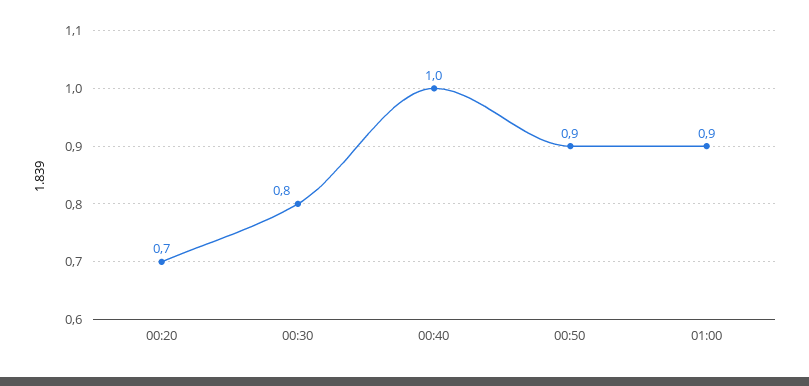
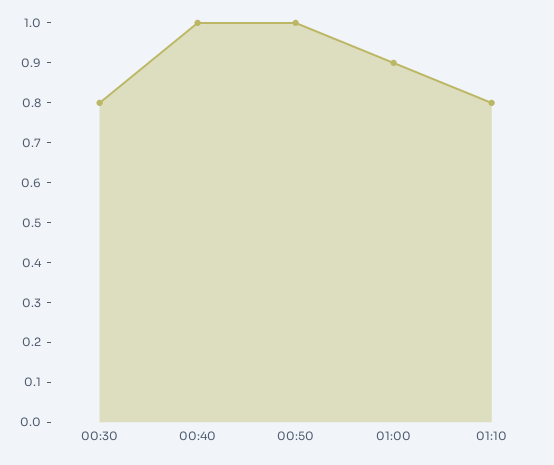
00:20: 0.7 -> none
00:50: 0.9 -> 1
01:10: none -> 0.8

